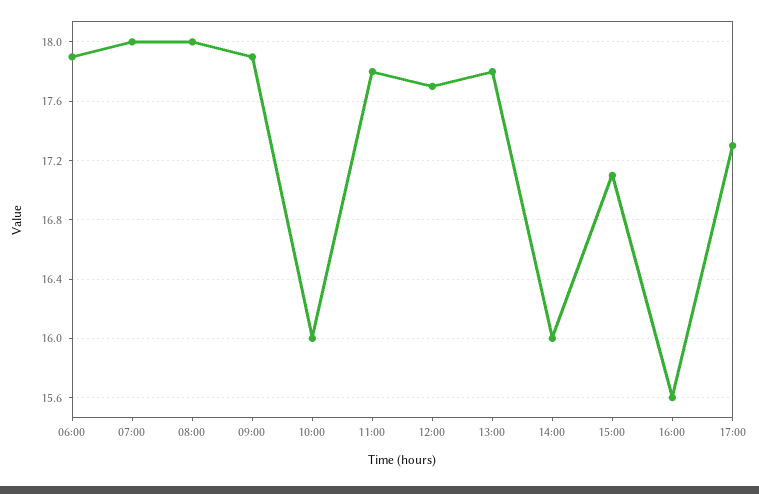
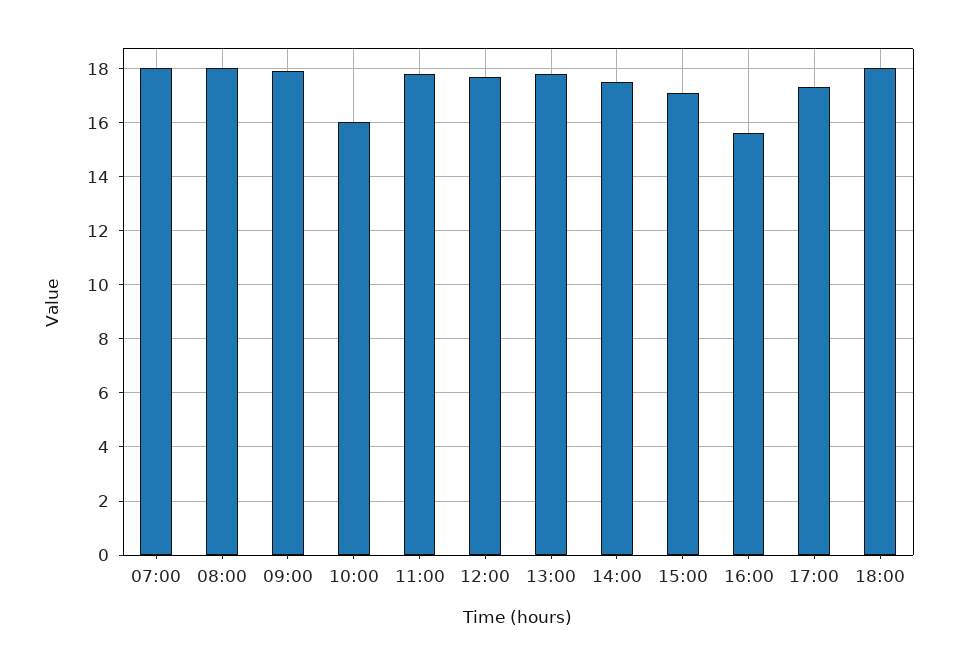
06:00: 17.9 -> none
14:00: 16 -> 17.5
18:00: none -> 18

